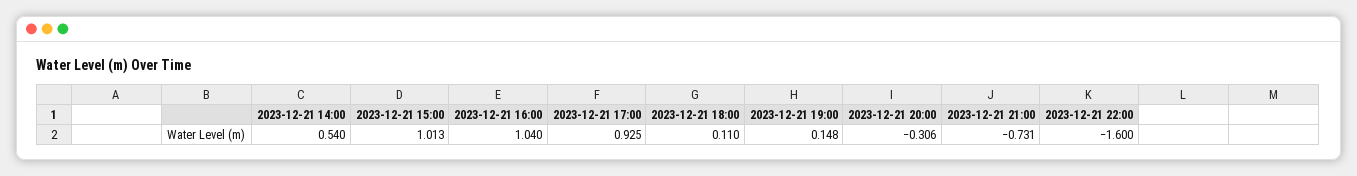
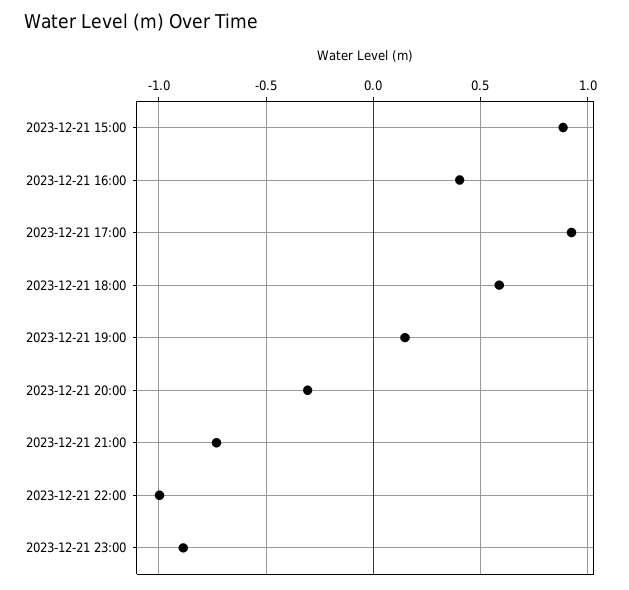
2023-12-21 14:00: 0.54 -> none
2023-12-21 15:00: 1.013 -> 0.9
2023-12-21 16:00: 1.04 -> 0.4
2023-12-21 18:00: 0.11 -> 0.6
2023-12-21 22:00: -1.6 -> -1
2023-12-21 23:00: none -> -0.9

